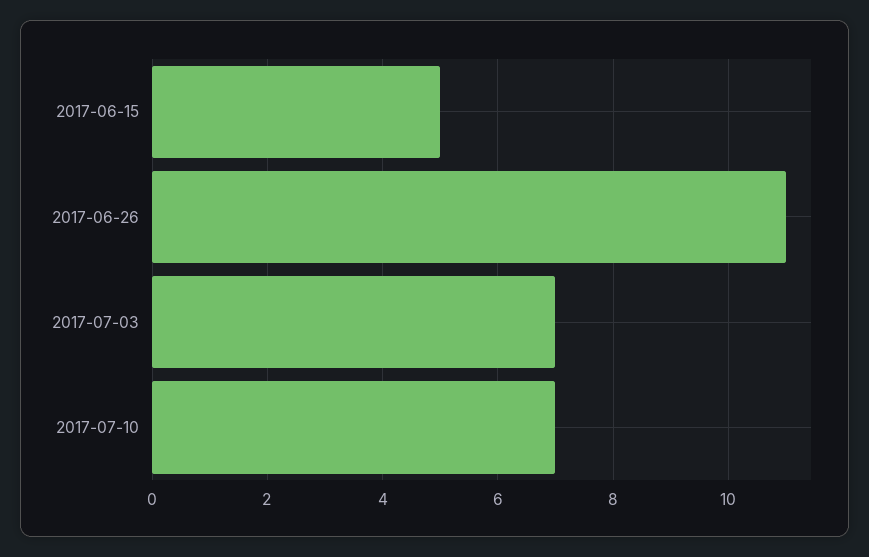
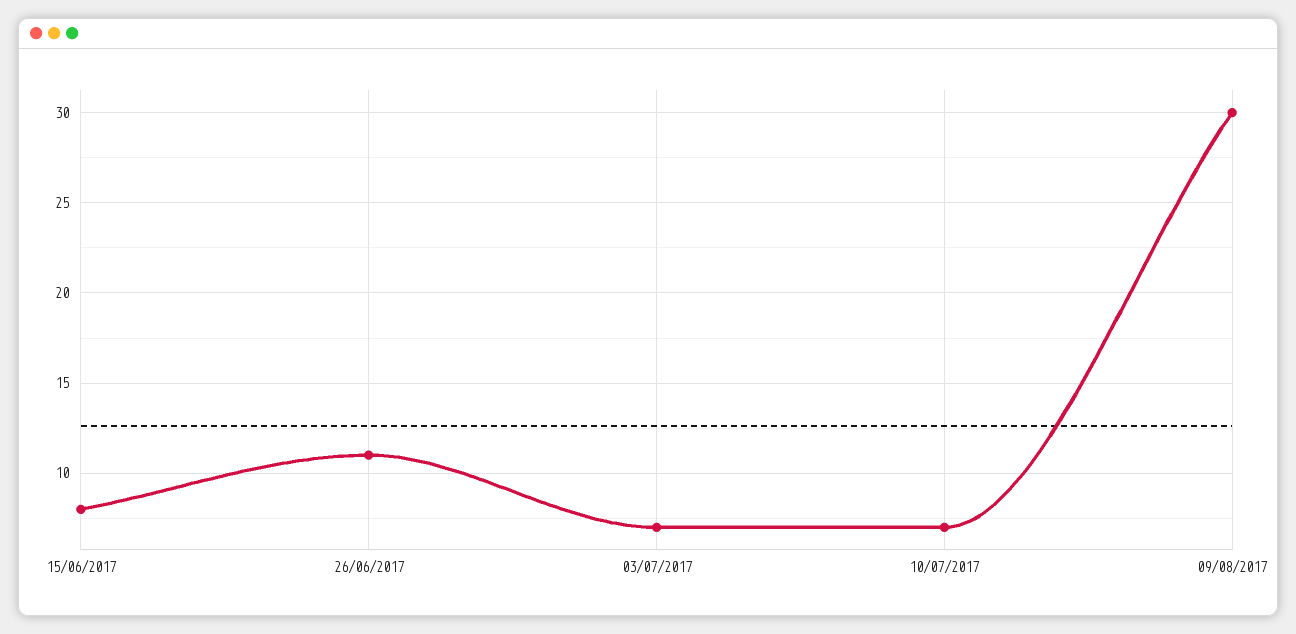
2017-06-15: 5 -> 8
09/08/2017: none -> 30

